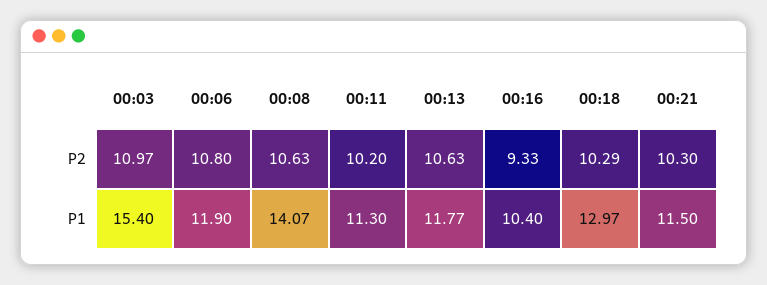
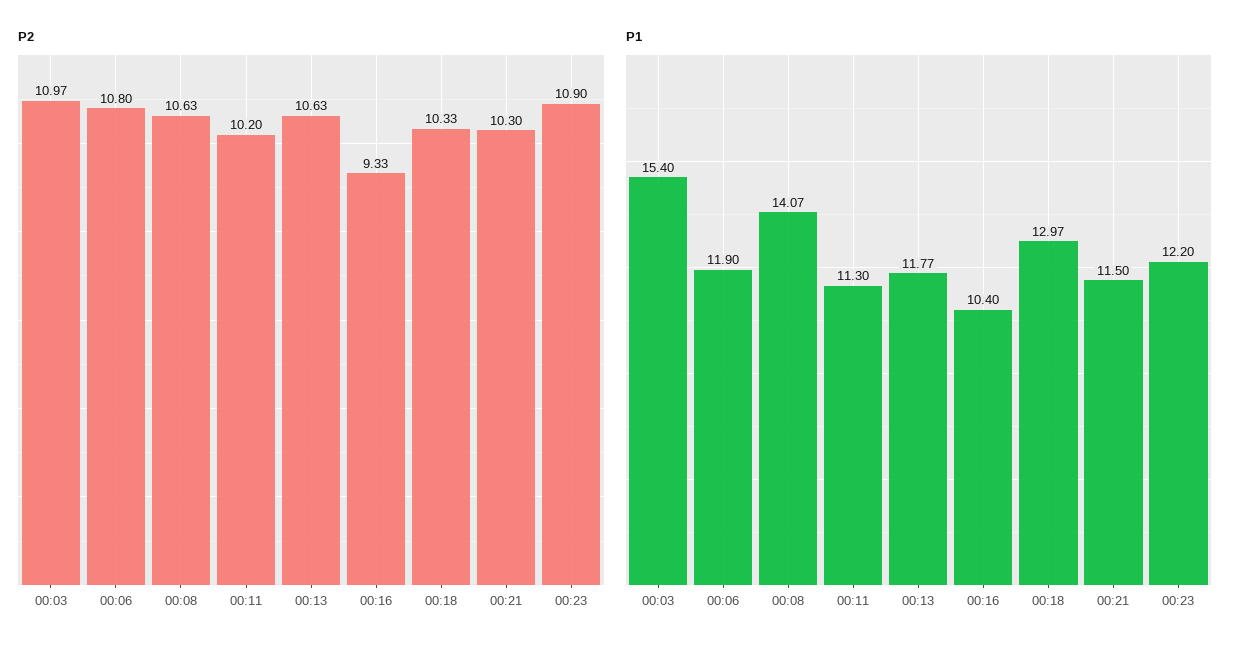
P2, 00:18: 10.29 -> 10.33
P2, 00:23: none -> 10.9
P1, 00:23: none -> 12.2

